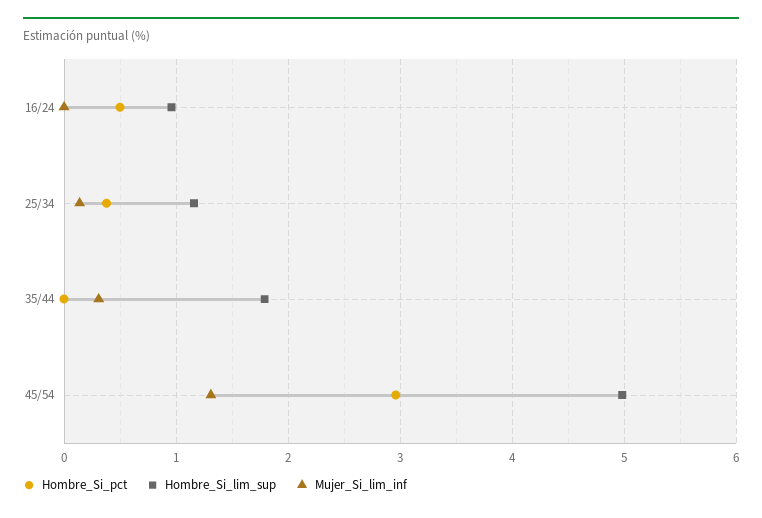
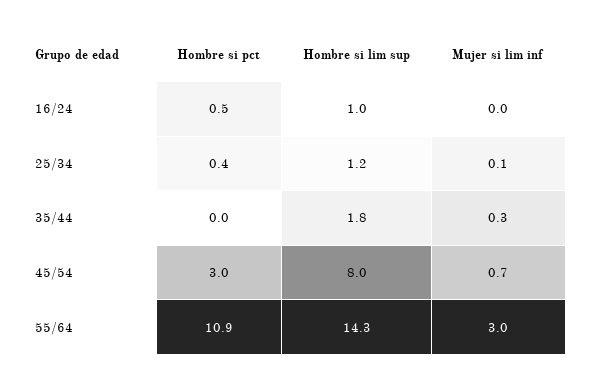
Hombre_Si_lim_sup, 45/54: 5 -> 8
Mujer_Si_lim_inf, 45/54: 1.3 -> 0.7
Hombre_Si_pct, 55/64: none -> 10.9
Hombre_Si_lim_sup, 55/64: none -> 14.3
Mujer_Si_lim_inf, 55/64: none -> 3

